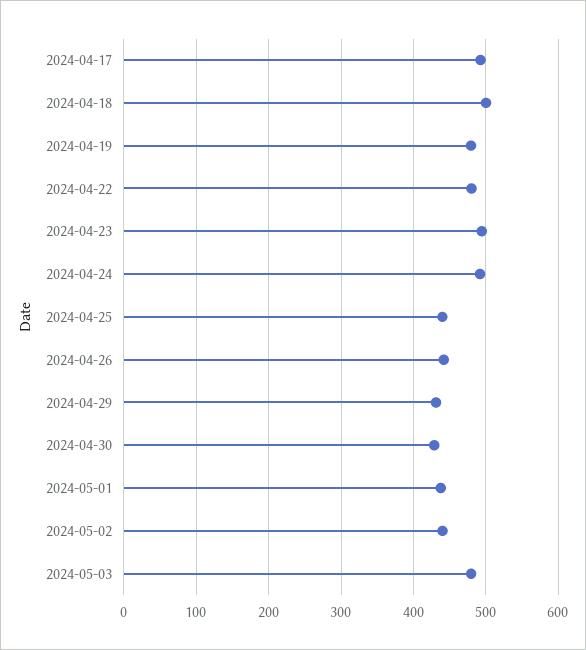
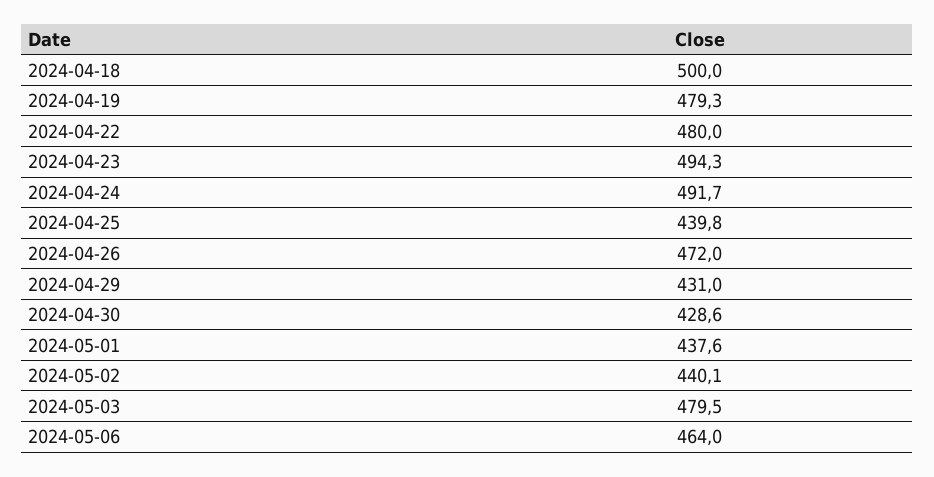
2024-04-17: 490 -> none
2024-04-26: 440 -> 472
2024-05-06: none -> 464

